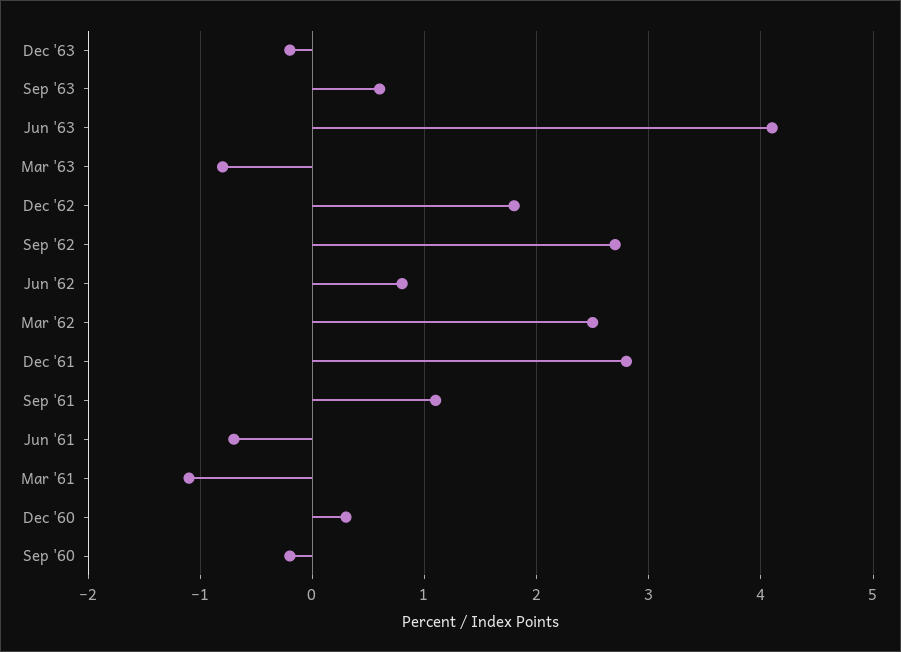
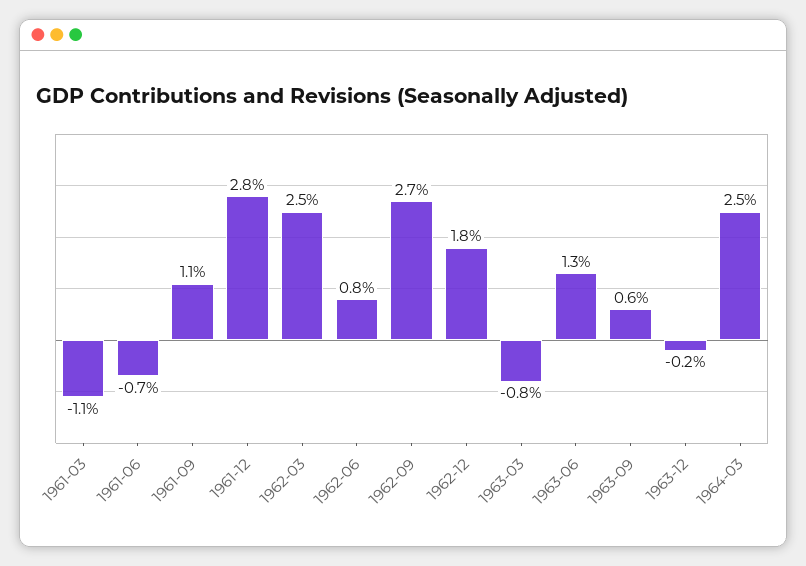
Jun '63: 4.1 -> 1.3
Dec '60: 0.3 -> none
Sep '60: -0.2 -> none
1964-03: none -> 2.5

